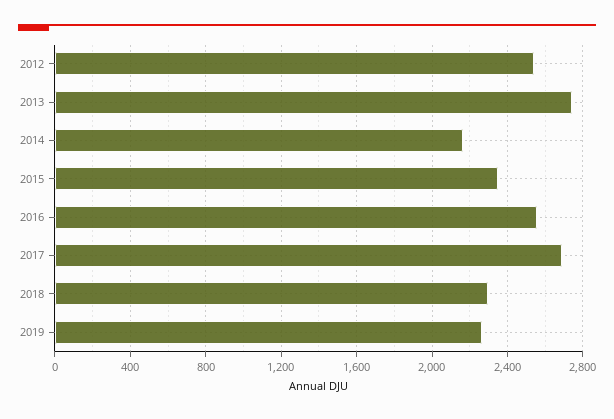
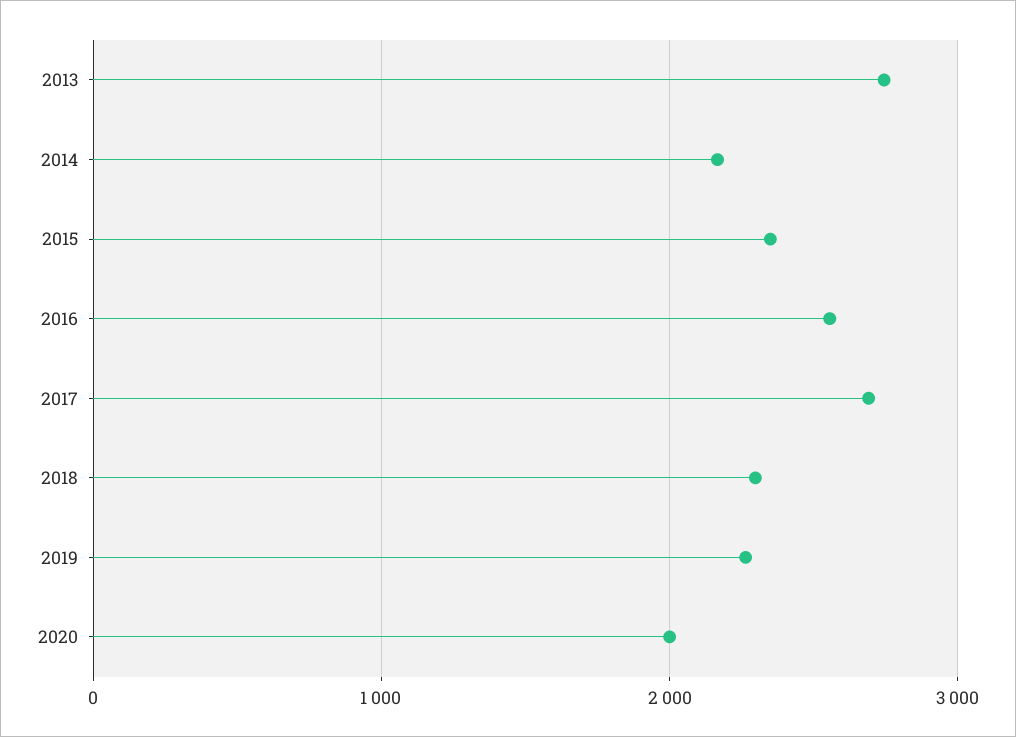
2012: 2550 -> none
2020: none -> 2000

